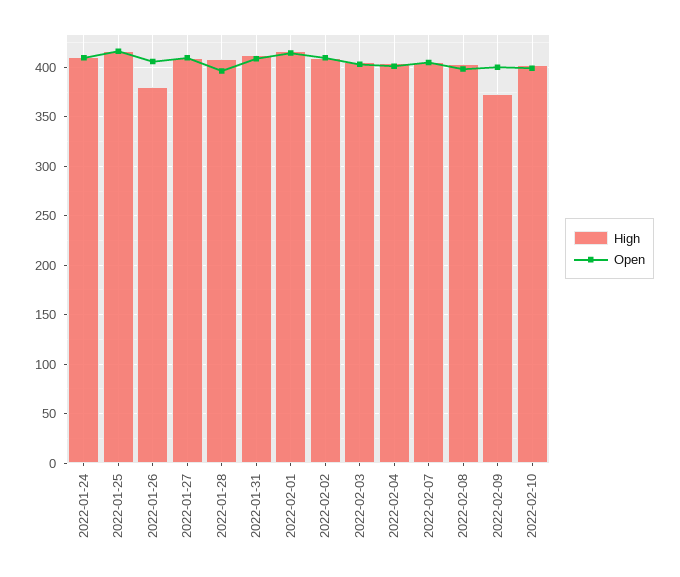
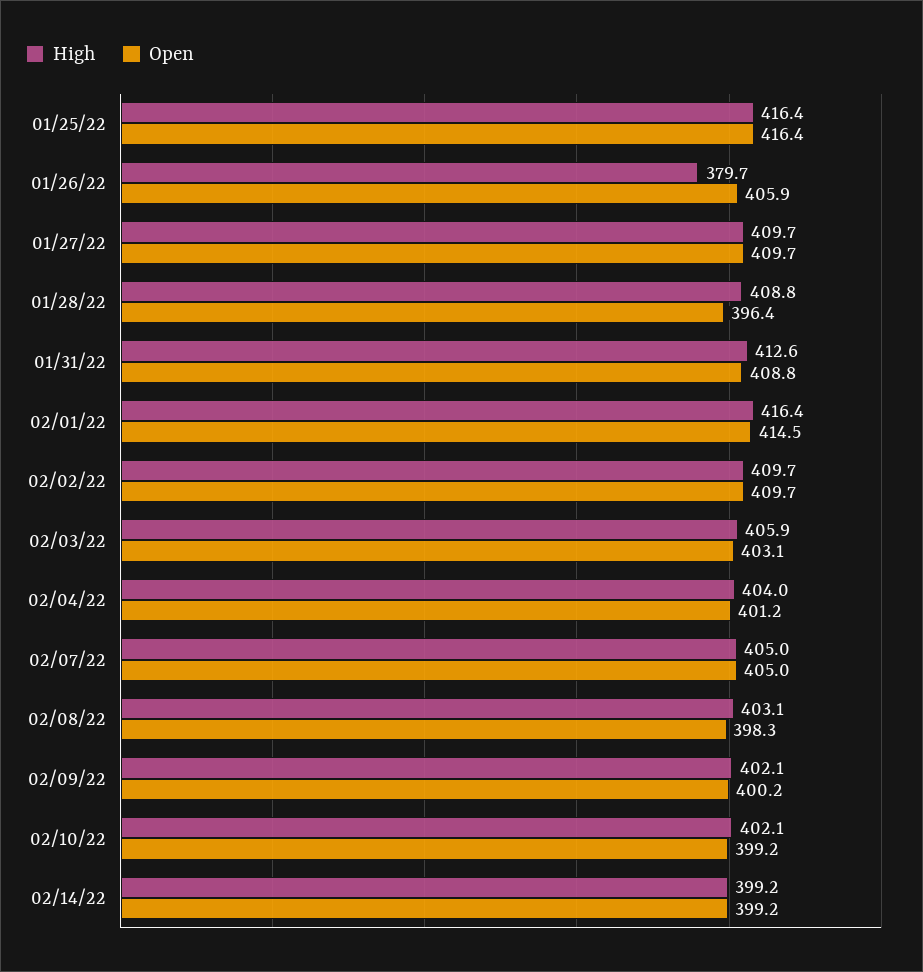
High, 2022-01-24: 410 -> none
Open, 2022-01-24: 410 -> none
High, 2022-02-09: 370 -> 402.1
High, 02/14/22: none -> 399.2
Open, 02/14/22: none -> 399.2

